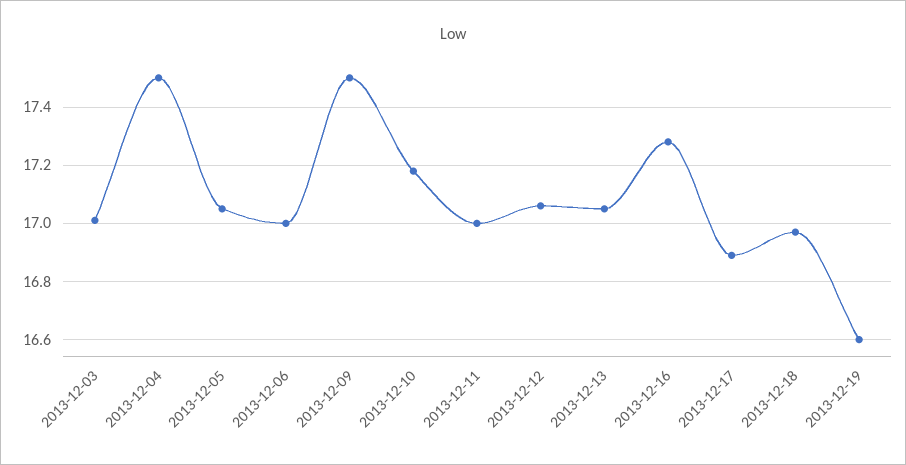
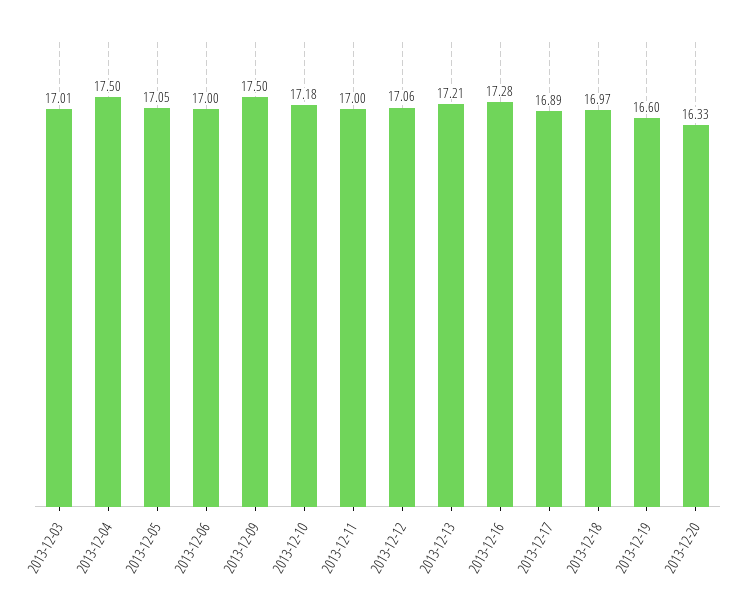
2013-12-13: 17.05 -> 17.21
2013-12-20: none -> 16.33

